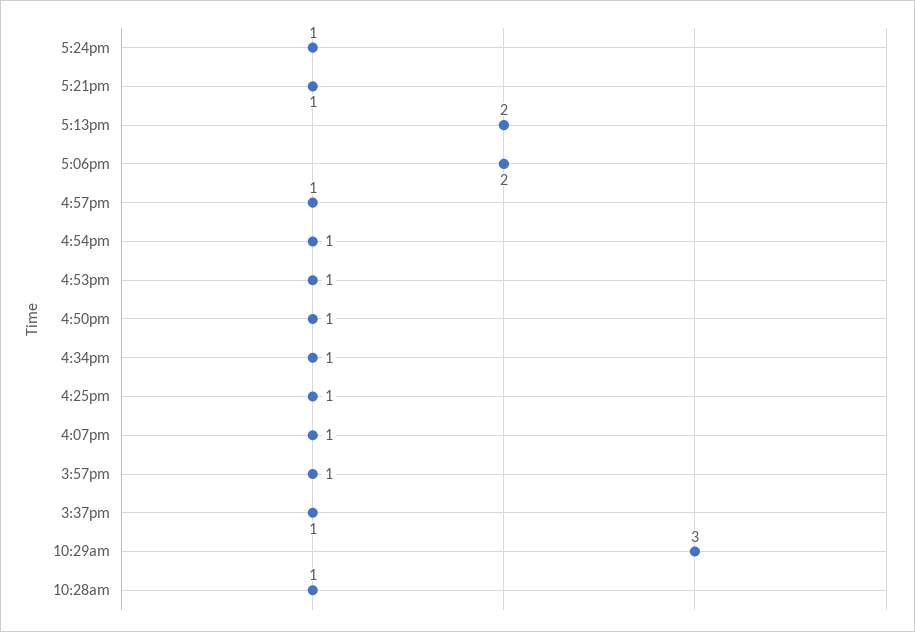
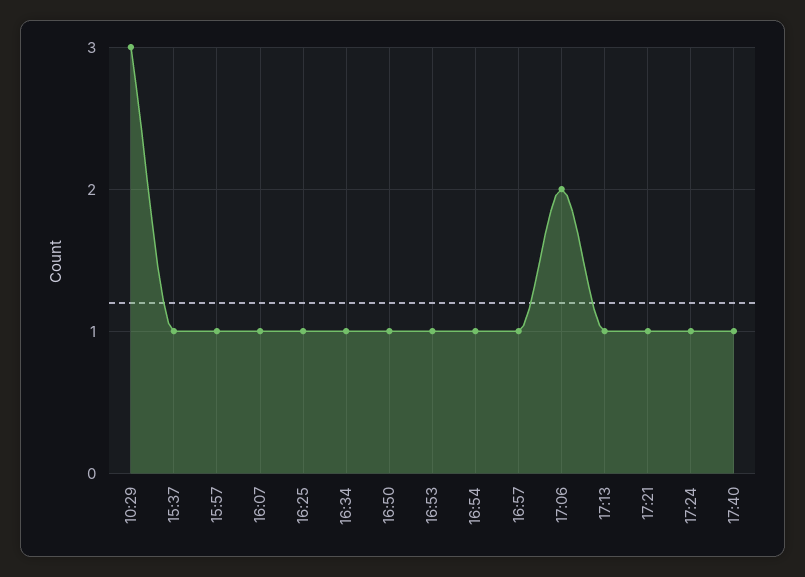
5:13pm: 2 -> 1
10:28am: 1 -> none
17:40: none -> 1

